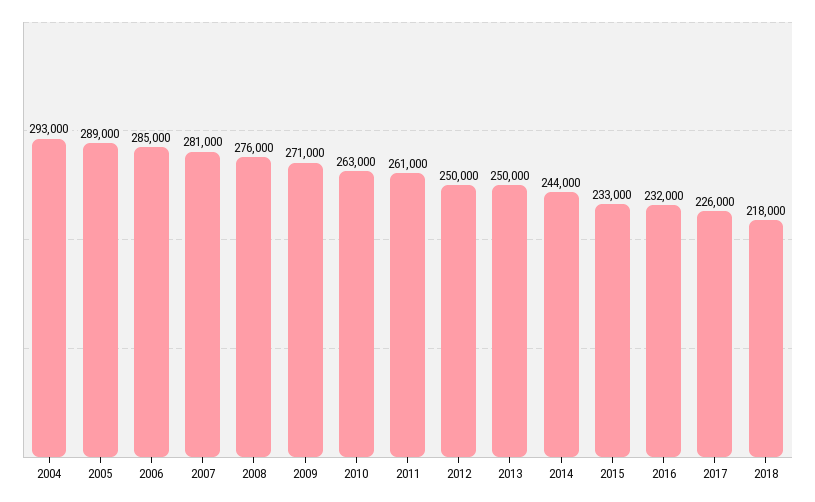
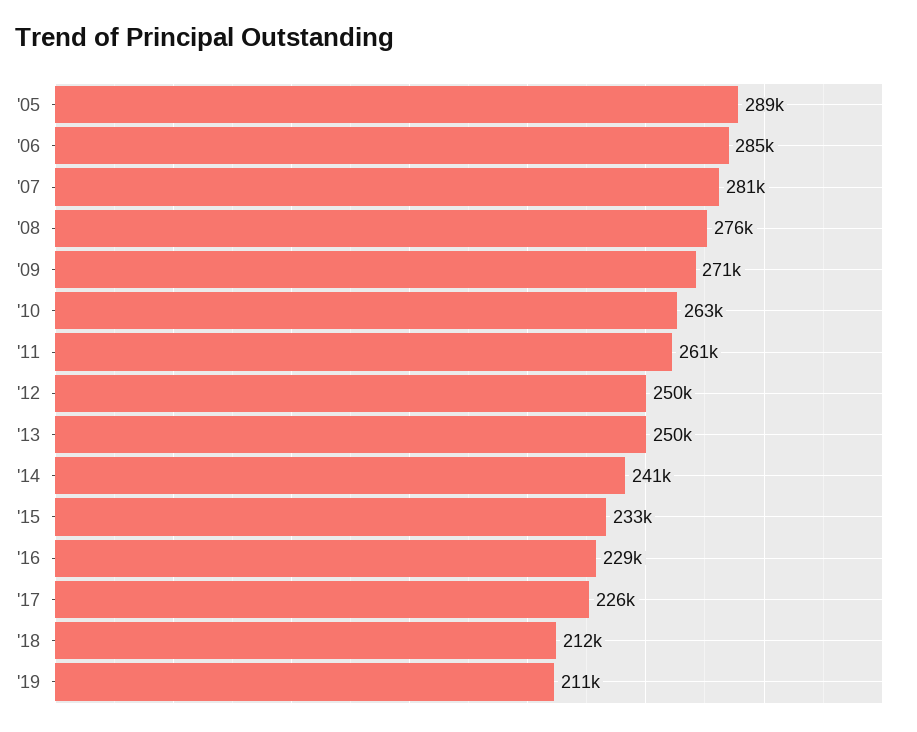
2004: 293000 -> none
2014: 244000 -> 241000
2016: 232000 -> 229000
2018: 218000 -> 212000
'19: none -> 211000

